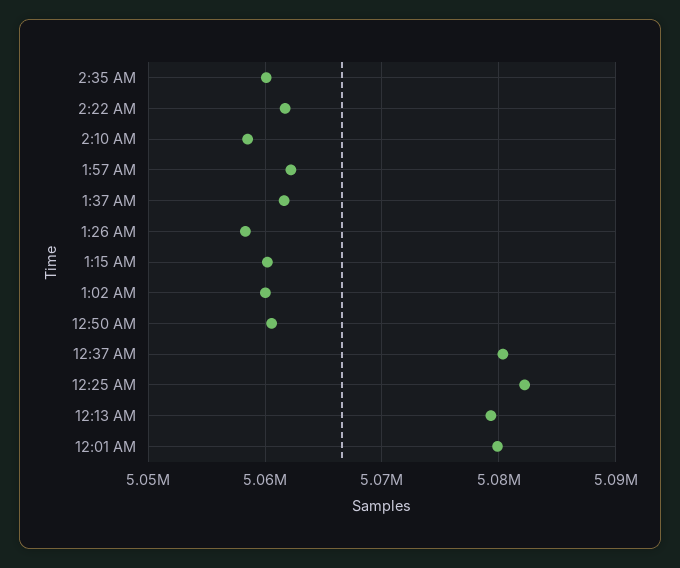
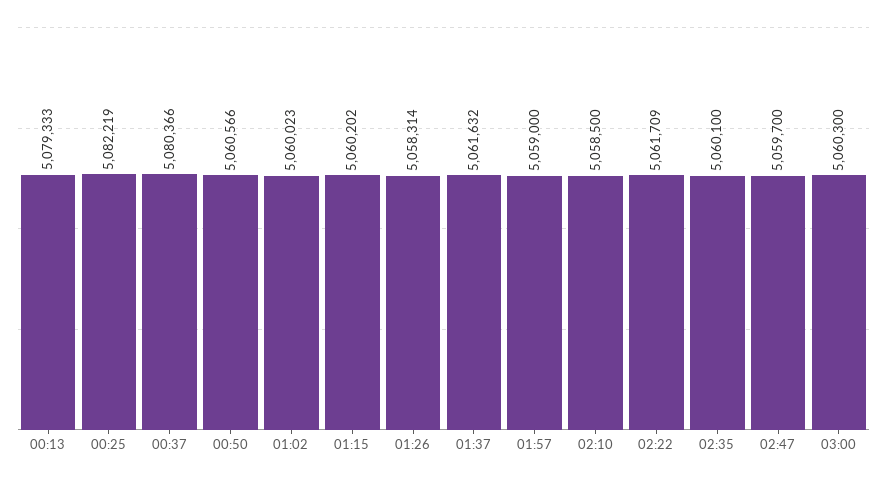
1:57 AM: 5062000 -> 5059000
12:01 AM: 5080000 -> none
02:47: none -> 5059700
03:00: none -> 5060300

